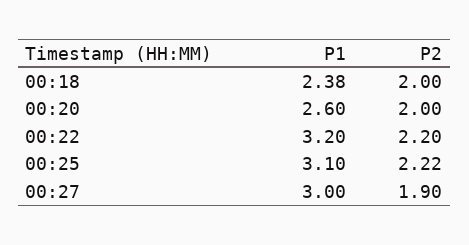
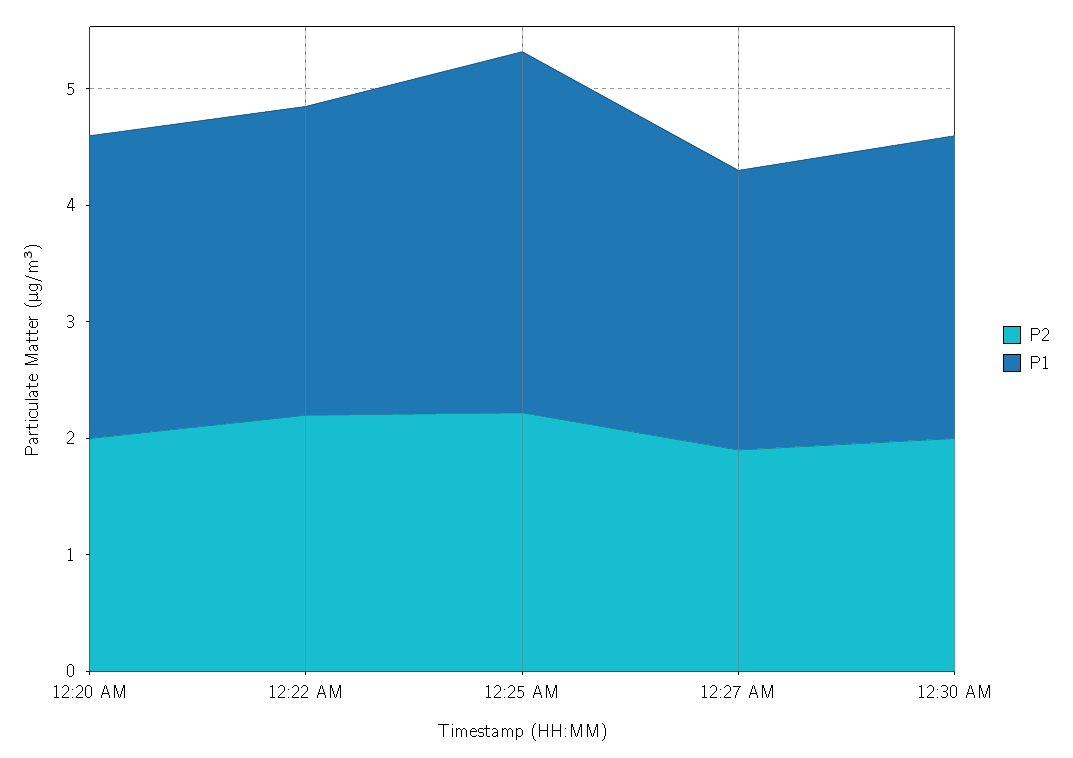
P1, 00:18: 2.38 -> none
P2, 00:18: 2 -> none
P1, 00:22: 3.2 -> 2.6
P1, 00:27: 3 -> 2.4
P2, 12:30 AM: none -> 2
P1, 12:30 AM: none -> 2.6

